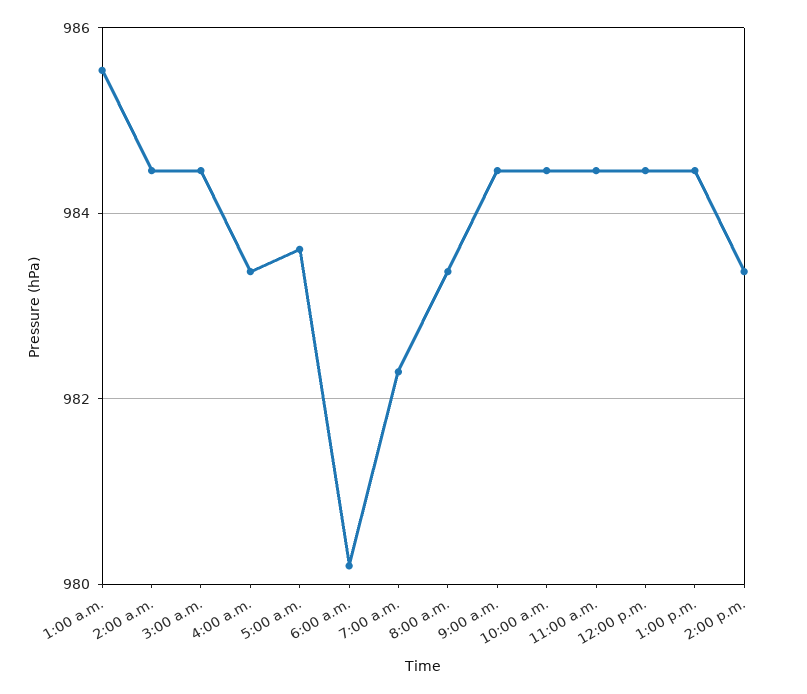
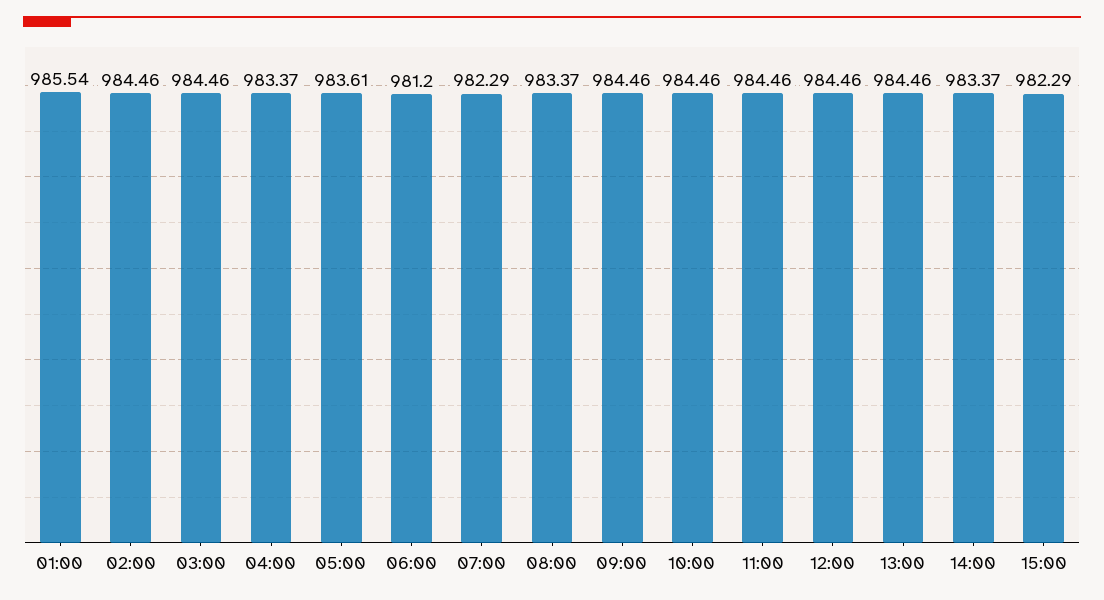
6:00 a.m.: 980.2 -> 981.2
15:00: none -> 982.29

